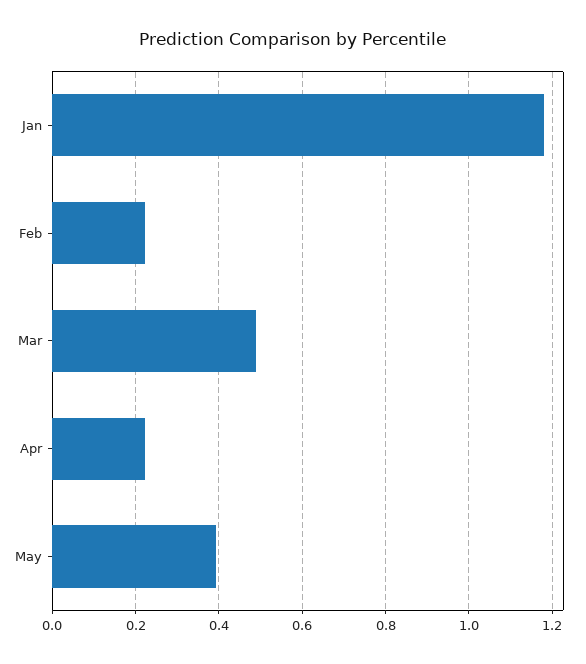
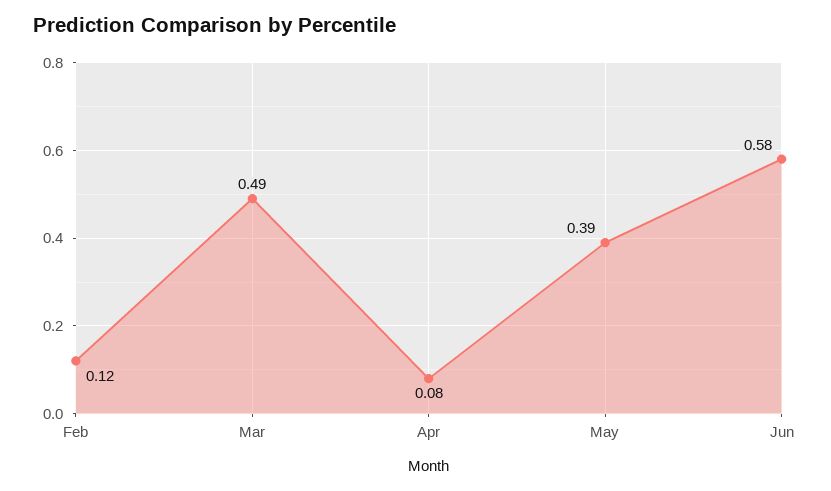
Jan: 1.18 -> none
Feb: 0.22 -> 0.12
Apr: 0.22 -> 0.08
Jun: none -> 0.58

